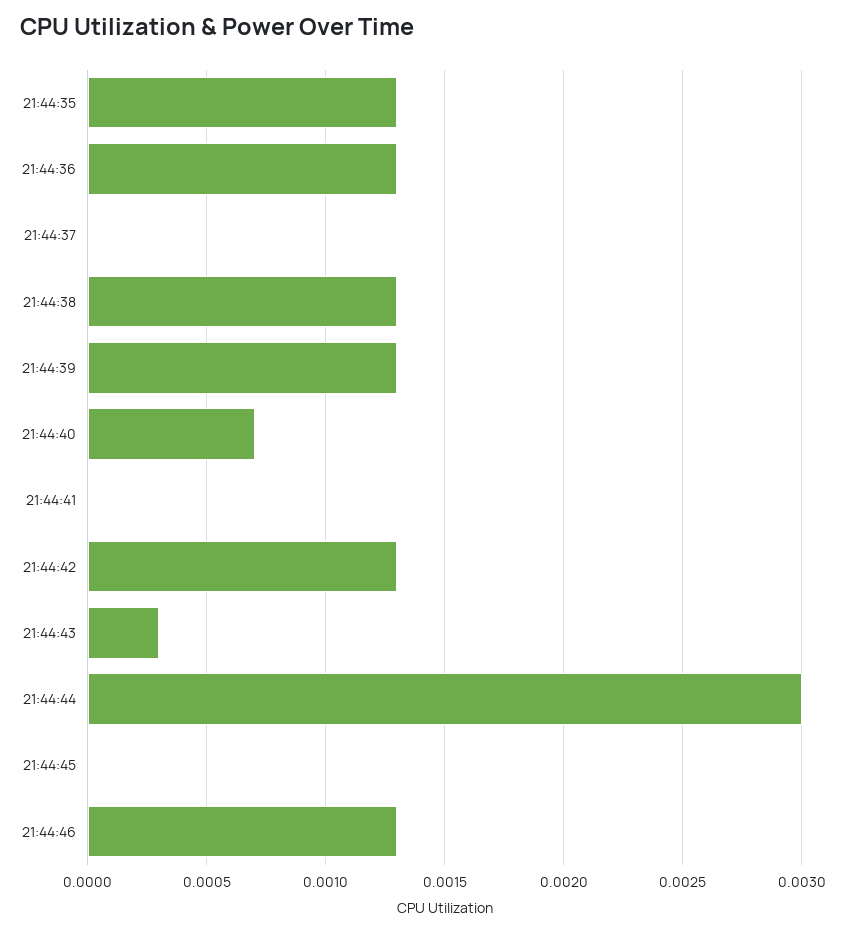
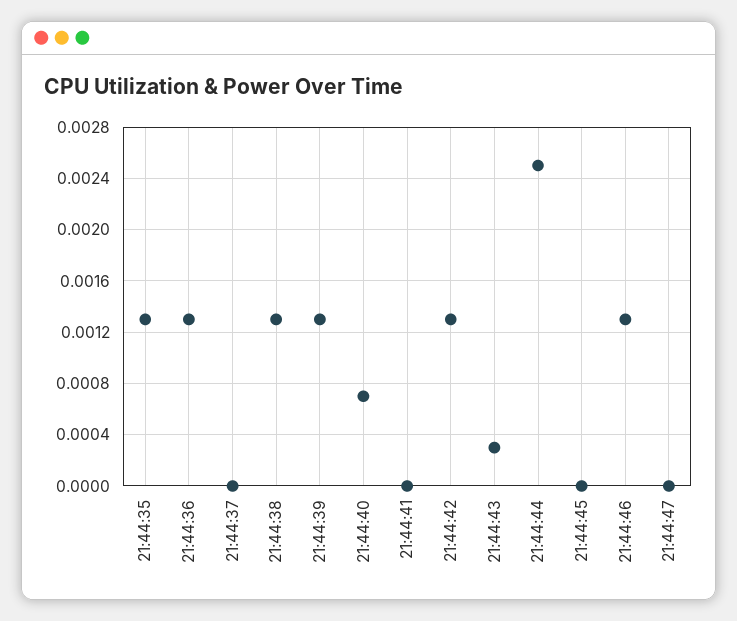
21:44:44: 0.003 -> 0.0025
21:44:47: none -> 0

